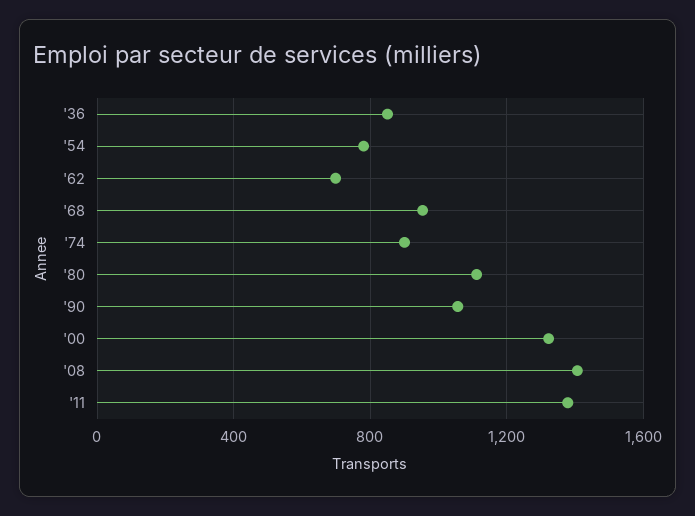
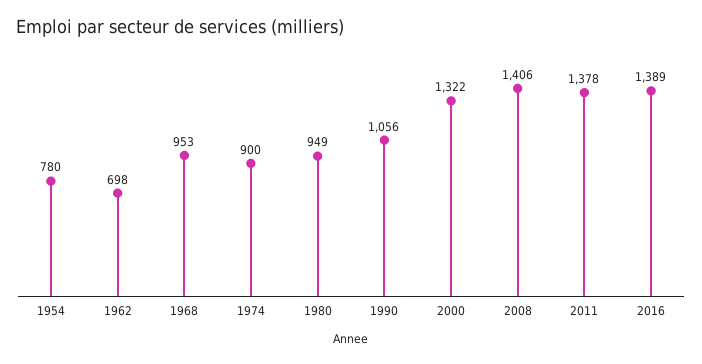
'36: 850 -> none
'80: 1100 -> 949
2016: none -> 1389

